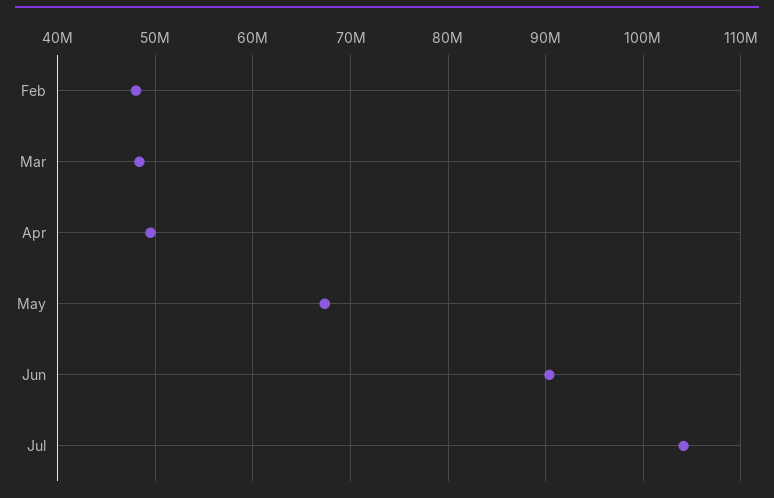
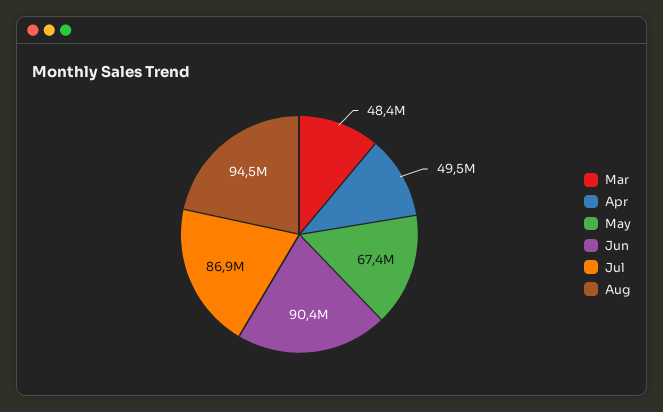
Feb: 48000000 -> none
Jul: 104000000 -> 86900000
Aug: none -> 94500000

